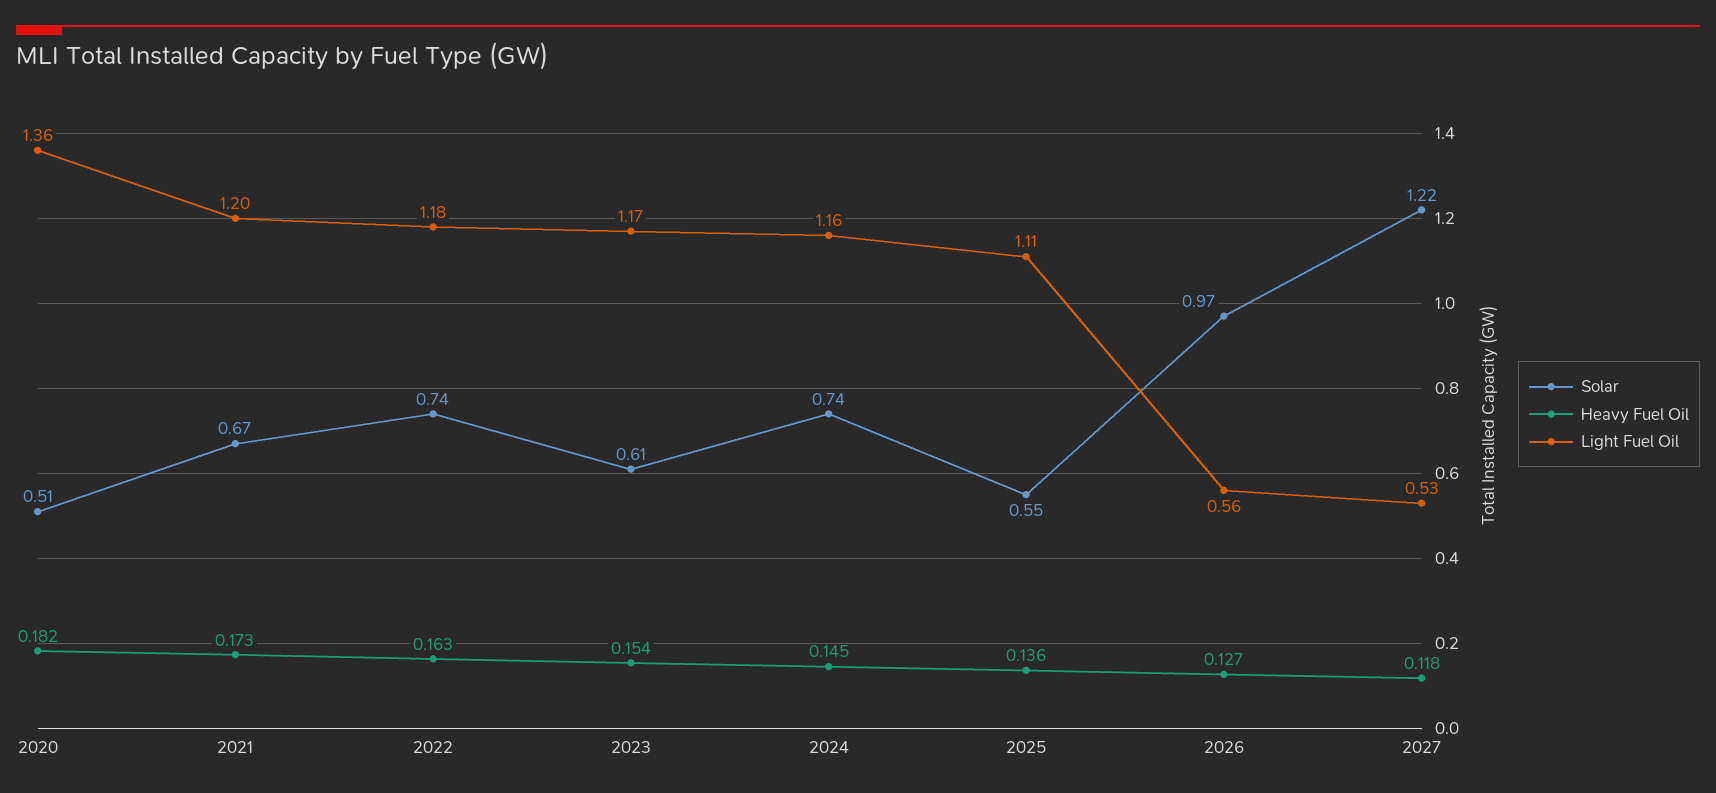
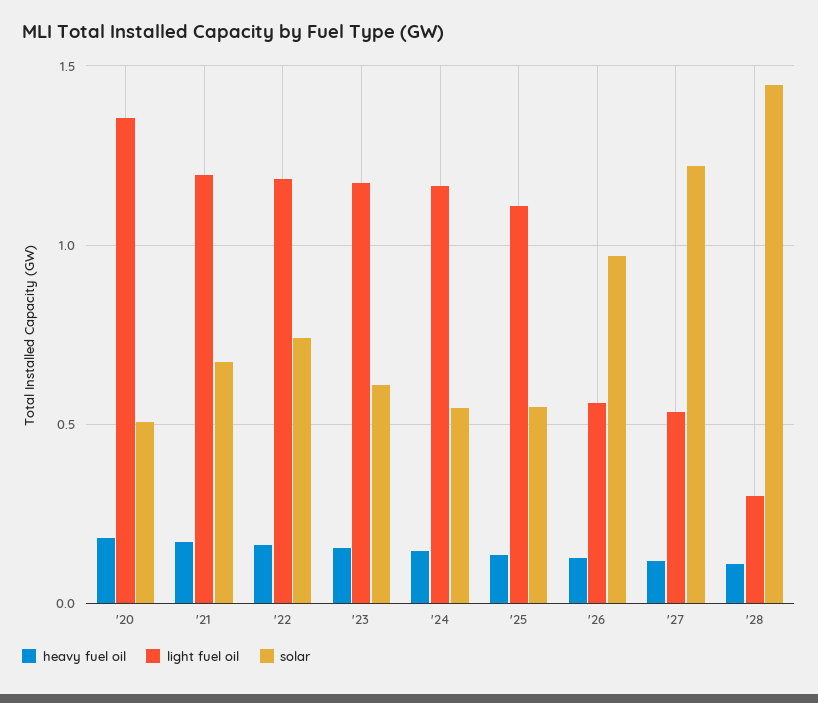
Solar, 2024: 0.74 -> 0.55
Heavy Fuel Oil, '28: none -> 0.1
Light Fuel Oil, '28: none -> 0.3
Solar, '28: none -> 1.45

